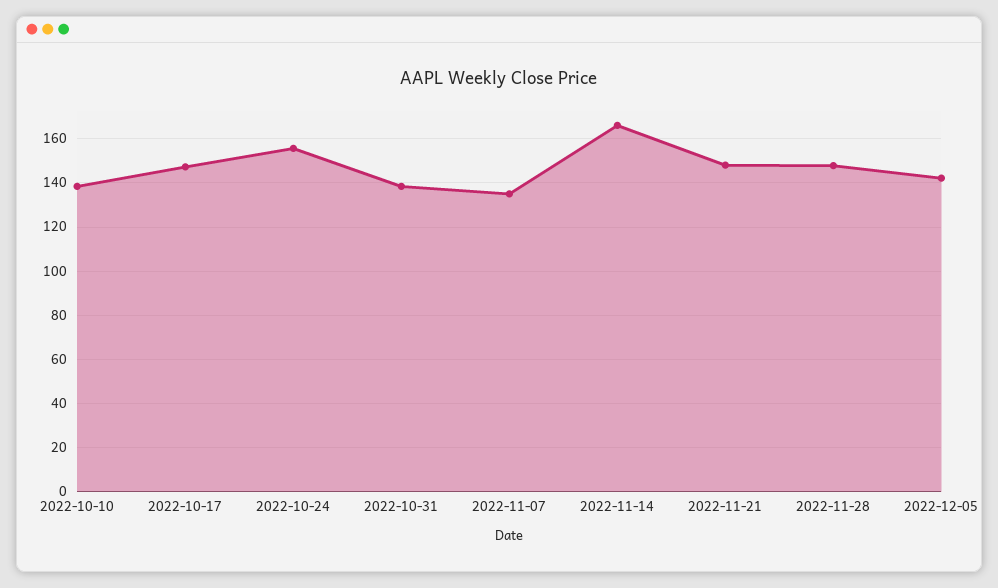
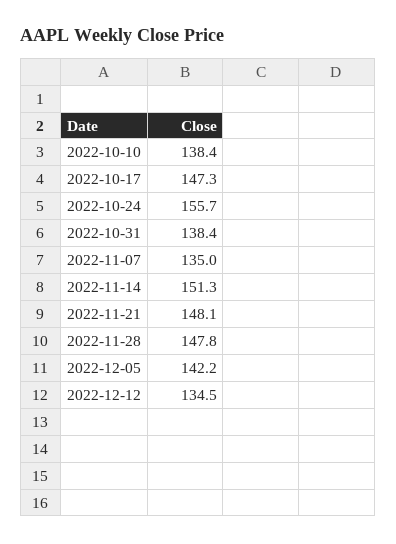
2022-11-14: 165 -> 151.3
2022-12-12: none -> 134.5

